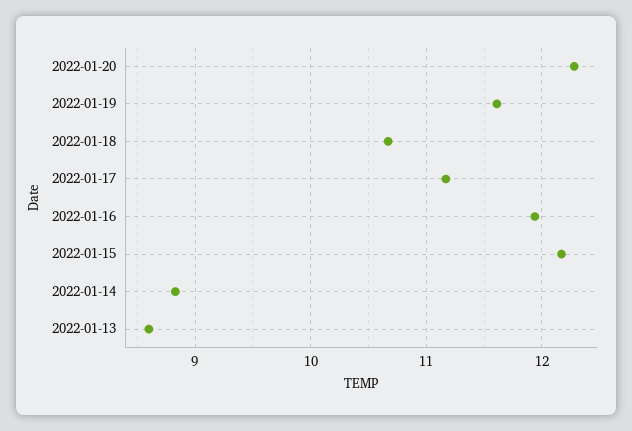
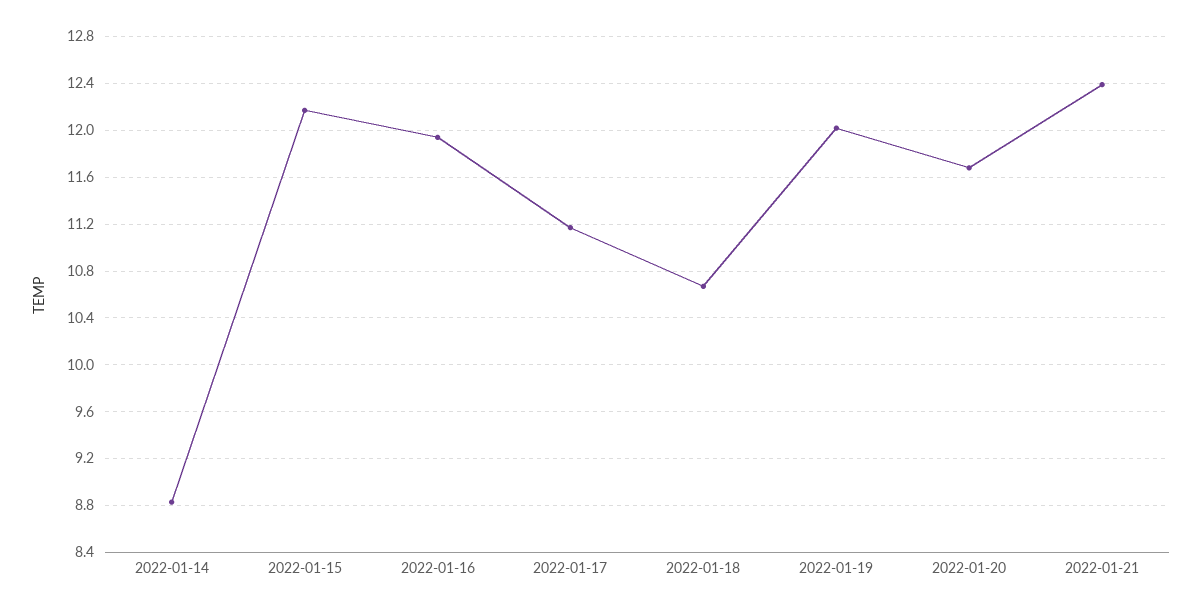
2022-01-20: 12.3 -> 11.7
2022-01-19: 11.6 -> 12
2022-01-13: 8.6 -> none
2022-01-21: none -> 12.4

